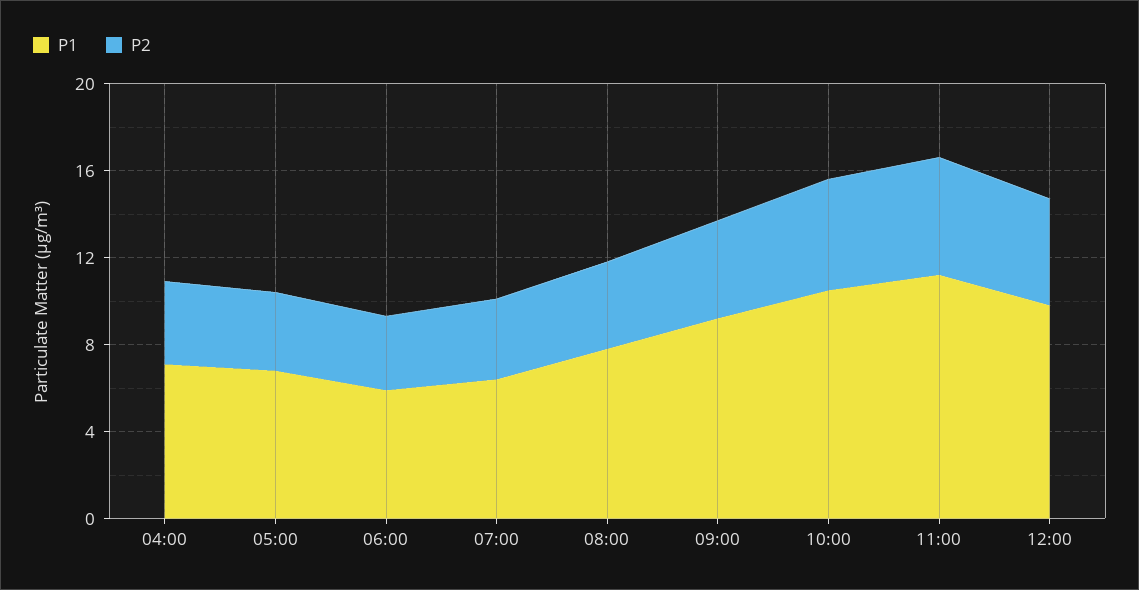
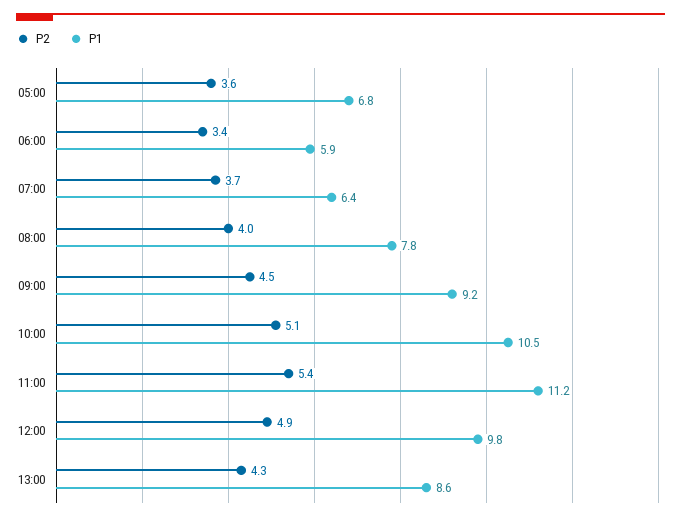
P1, 04:00: 7 -> none
P2, 04:00: 4 -> none
P2, 13:00: none -> 4.3
P1, 13:00: none -> 8.6

